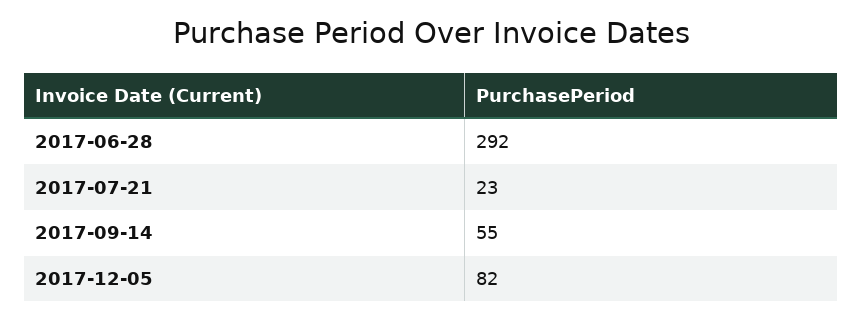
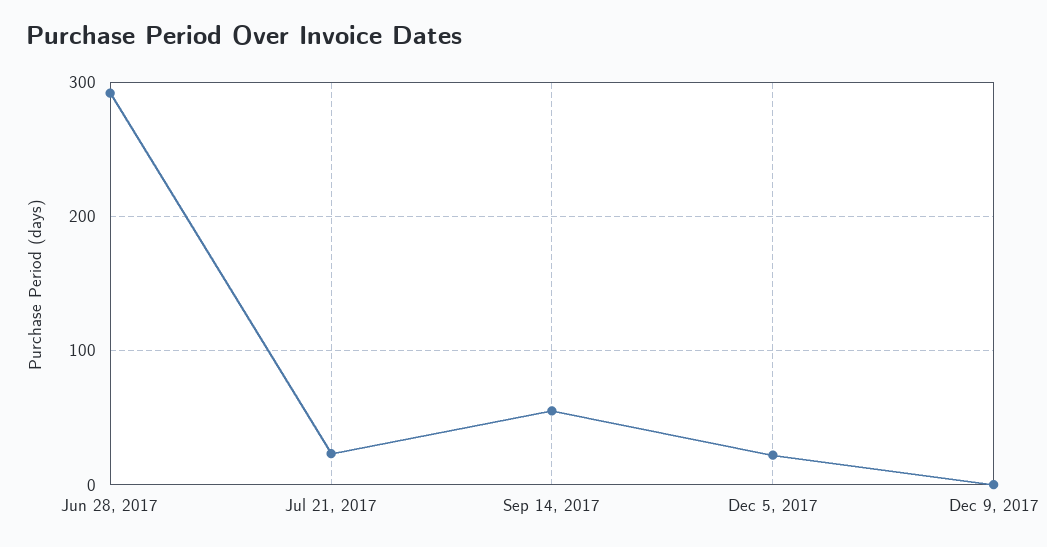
2017-12-05: 82 -> 20
Dec 9, 2017: none -> 0

